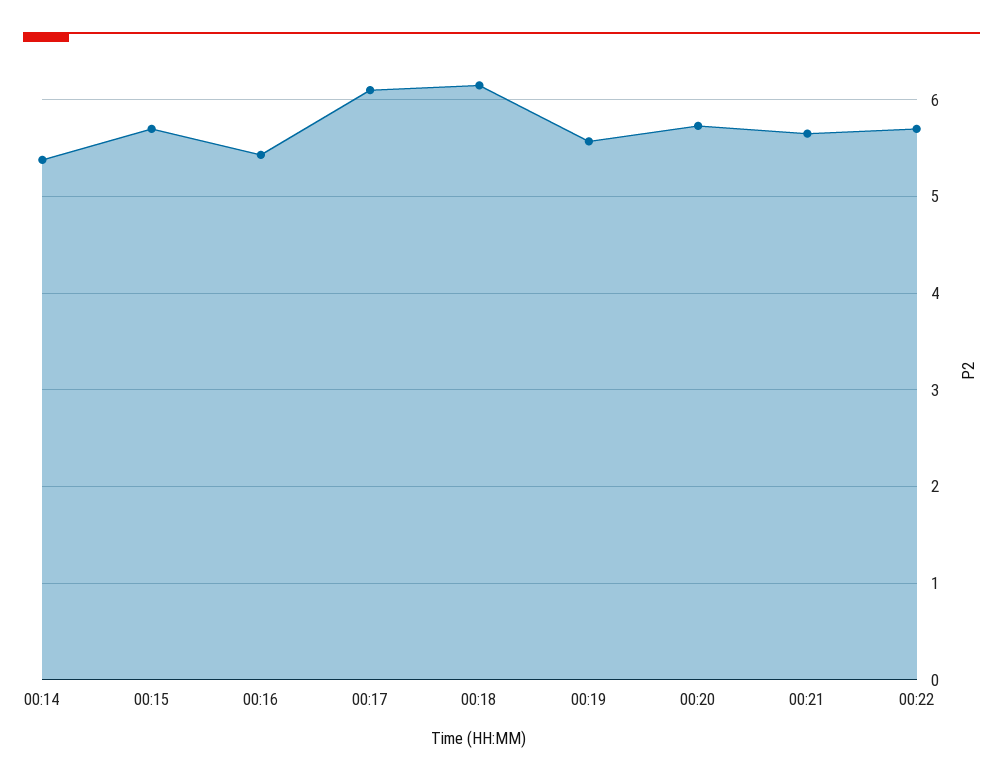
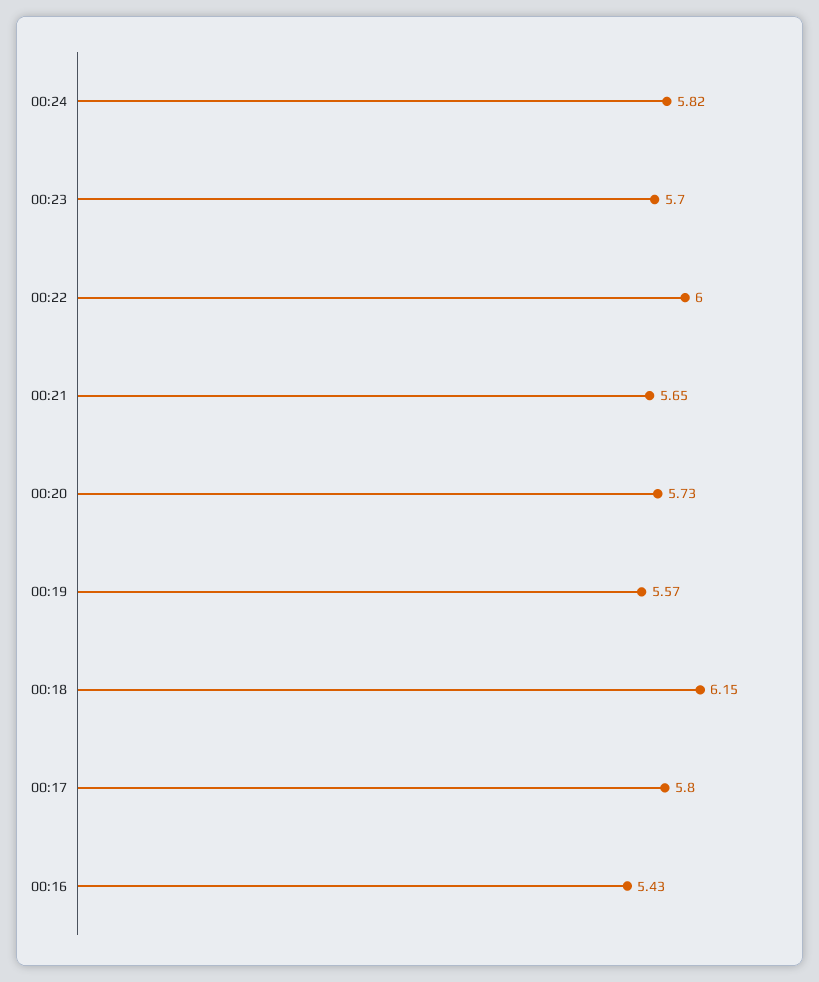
00:14: 5.4 -> none
00:15: 5.7 -> none
00:17: 6.1 -> 5.8
00:22: 5.7 -> 6
00:24: none -> 5.82
00:23: none -> 5.7

